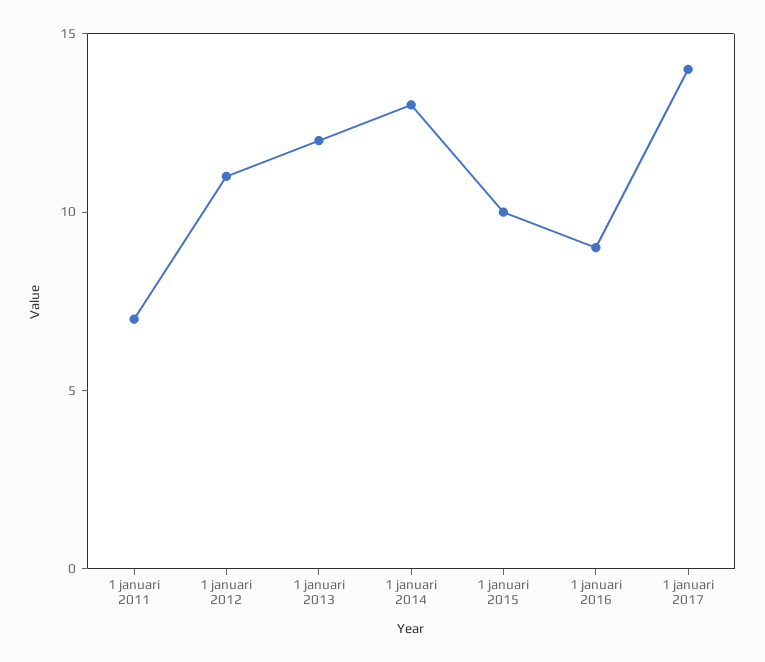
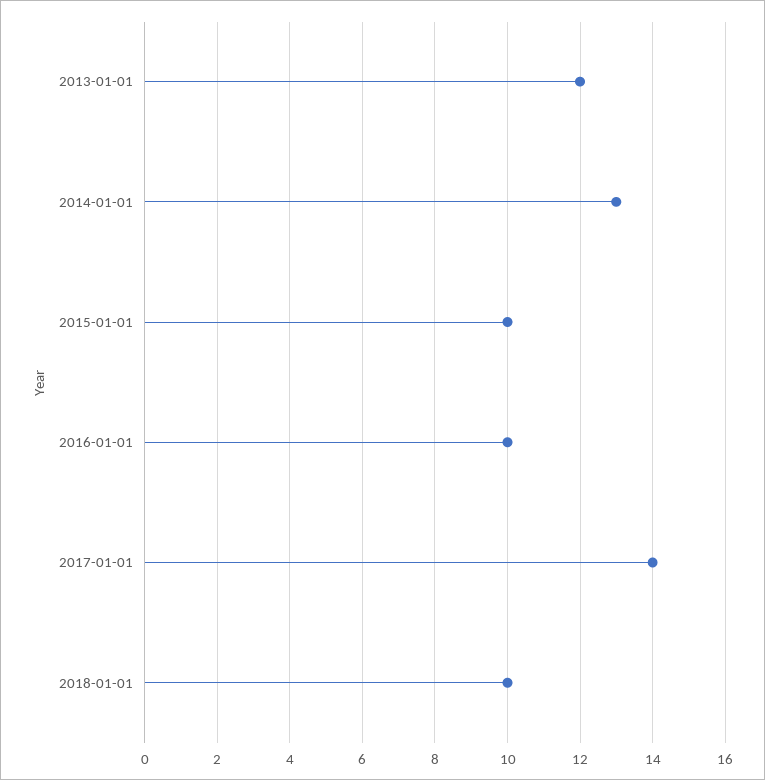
1 januari 2011: 7 -> none
1 januari 2012: 11 -> none
1 januari 2016: 9 -> 10
2018-01-01: none -> 10

